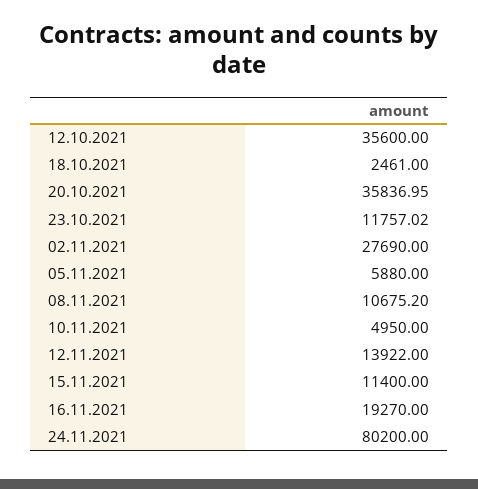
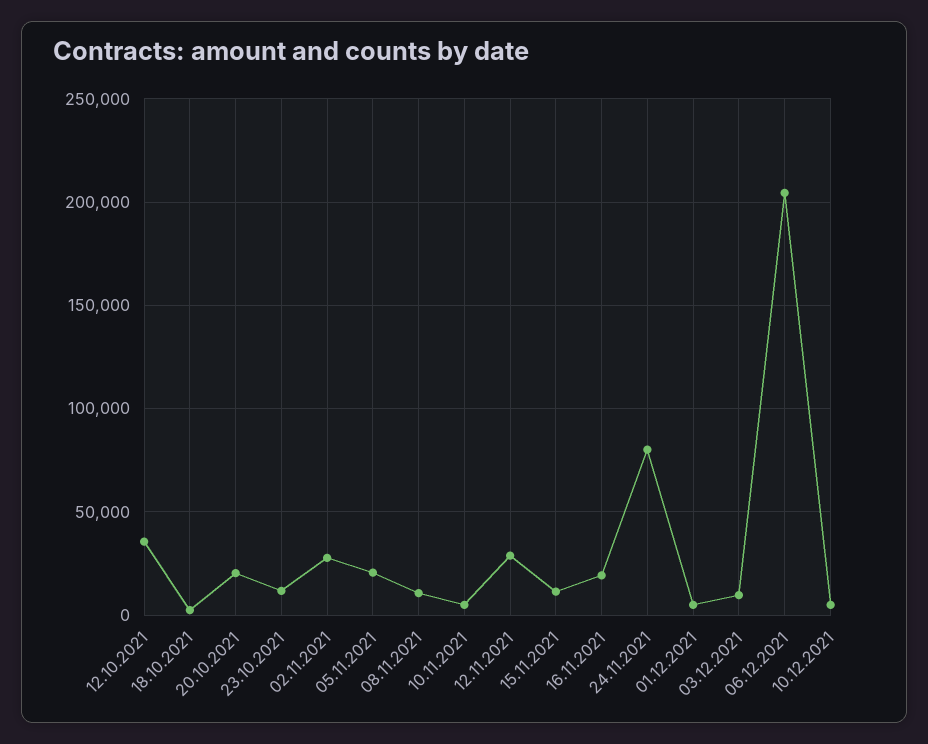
20.10.2021: 35836.95 -> 20000
05.11.2021: 5880 -> 20000
12.11.2021: 13922 -> 30000
01.12.2021: none -> 5000
03.12.2021: none -> 10000
06.12.2021: none -> 205000
10.12.2021: none -> 5000

